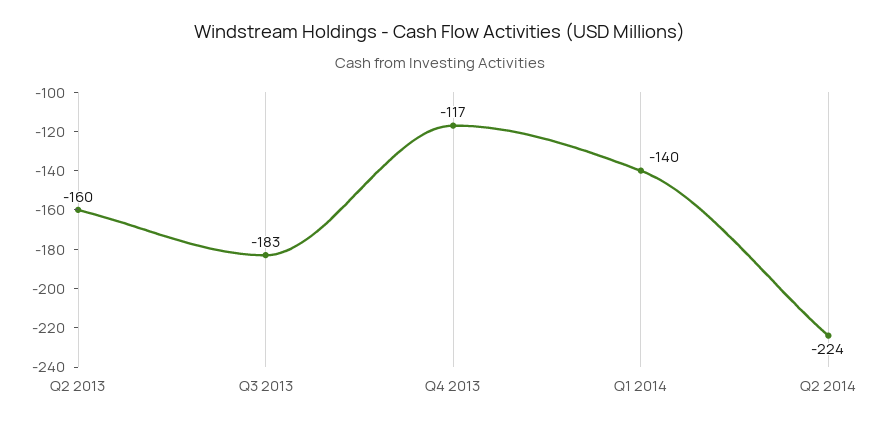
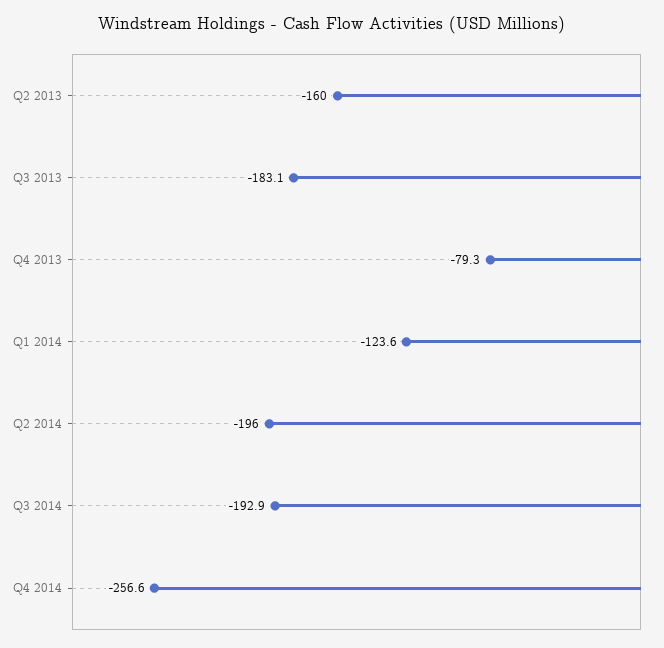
Q4 2013: -117 -> -79.3
Q1 2014: -140 -> -123.6
Q2 2014: -224 -> -196
Q3 2014: none -> -192.9
Q4 2014: none -> -256.6

